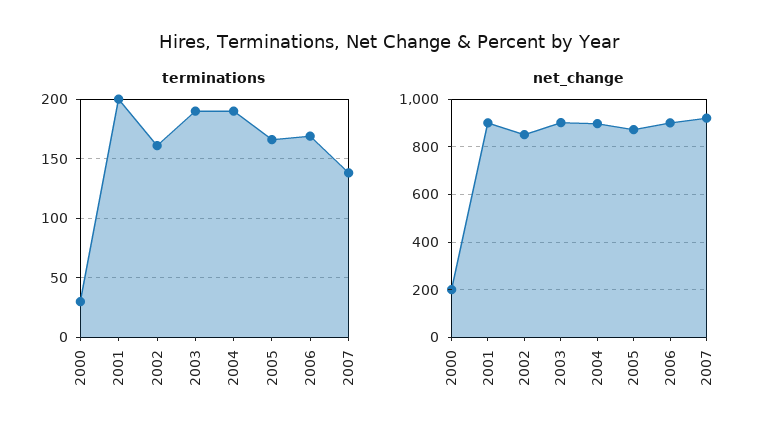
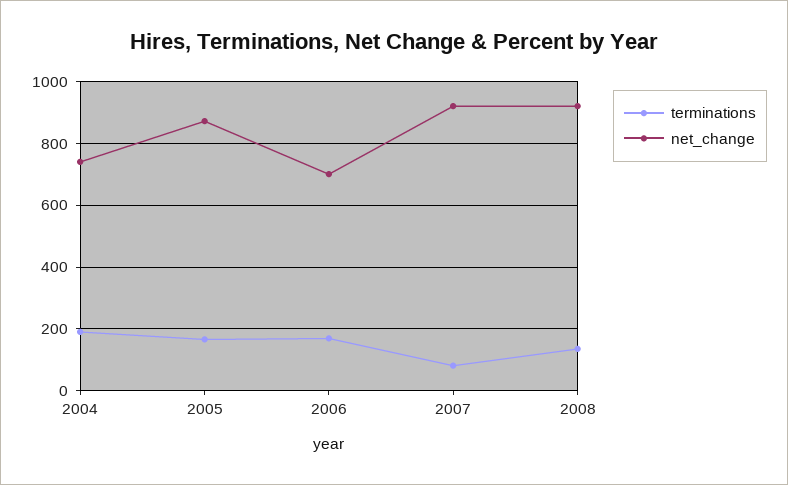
terminations, 2000: 30 -> none
terminations, 2001: 200 -> none
terminations, 2002: 160 -> none
terminations, 2003: 190 -> none
terminations, 2007: 140 -> 80
net_change, 2000: 200 -> none
net_change, 2001: 900 -> none
net_change, 2002: 850 -> none
net_change, 2003: 900 -> none
net_change, 2004: 900 -> 740
net_change, 2006: 900 -> 700
terminations, 2008: none -> 140
net_change, 2008: none -> 920

